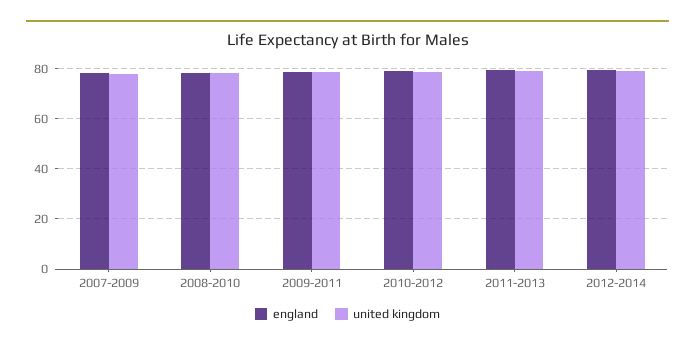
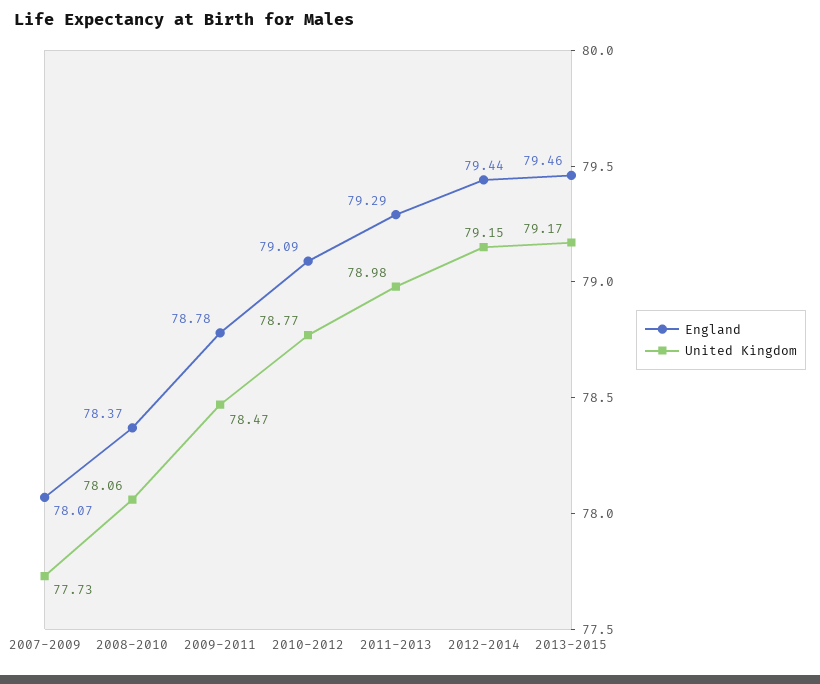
england, 2013-2015: none -> 79.46
united kingdom, 2013-2015: none -> 79.17

